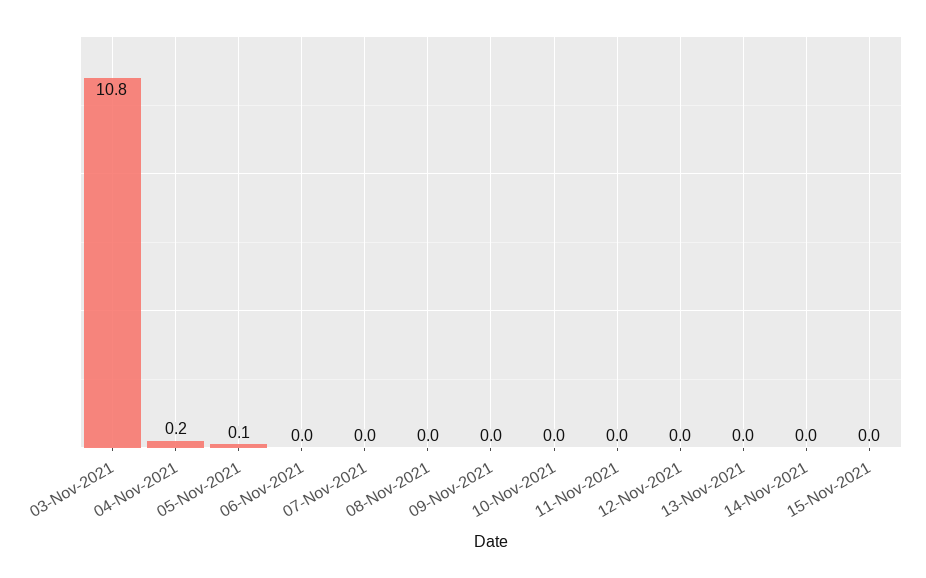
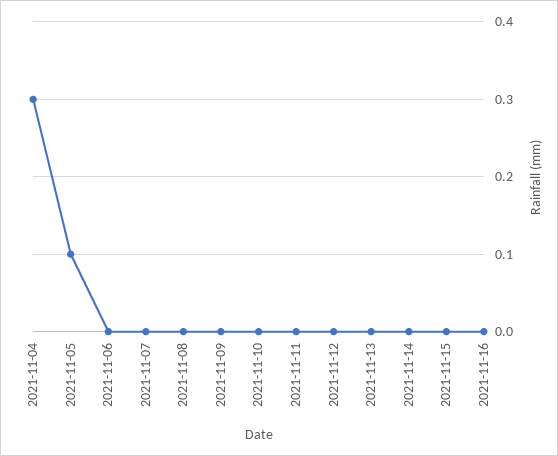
03-Nov-2021: 10.8 -> none
04-Nov-2021: 0.2 -> 0.3
2021-11-16: none -> 0

